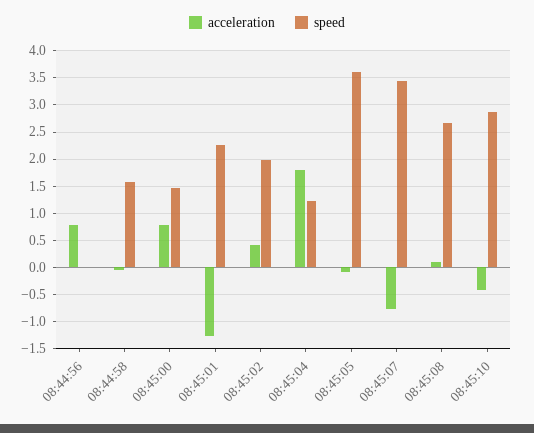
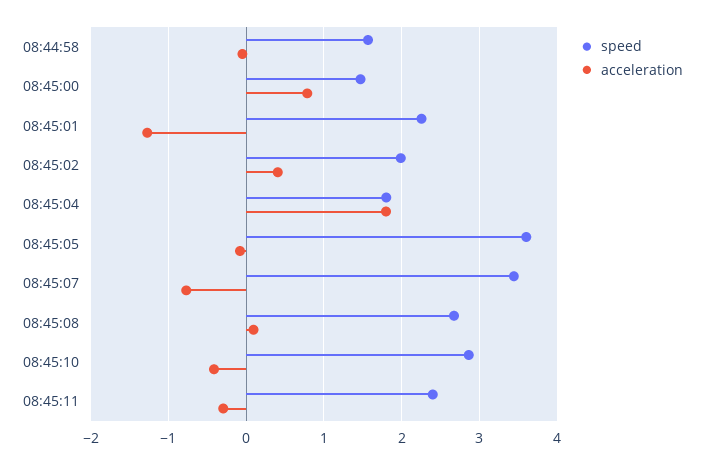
acceleration, 08:44:56: 0.75 -> none
speed, 08:44:56: 0 -> none
speed, 08:45:04: 1.25 -> 1.8
speed, 08:45:11: none -> 2.4
acceleration, 08:45:11: none -> -0.3

